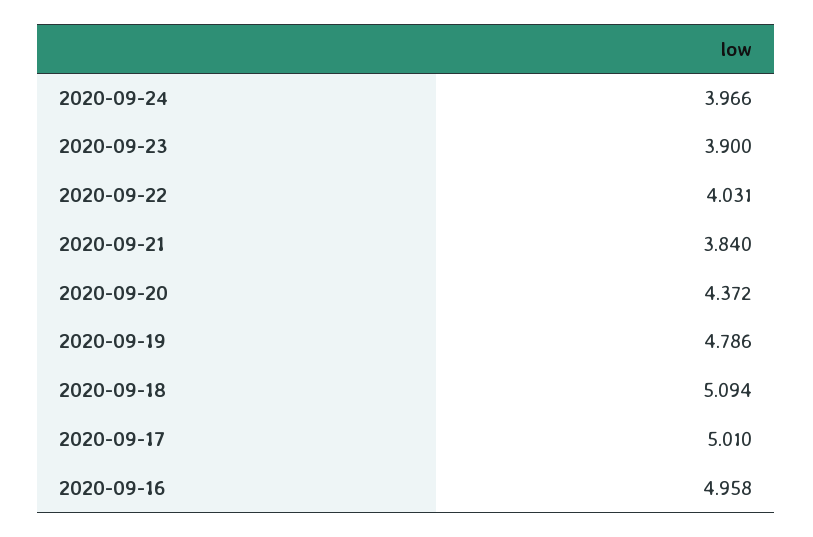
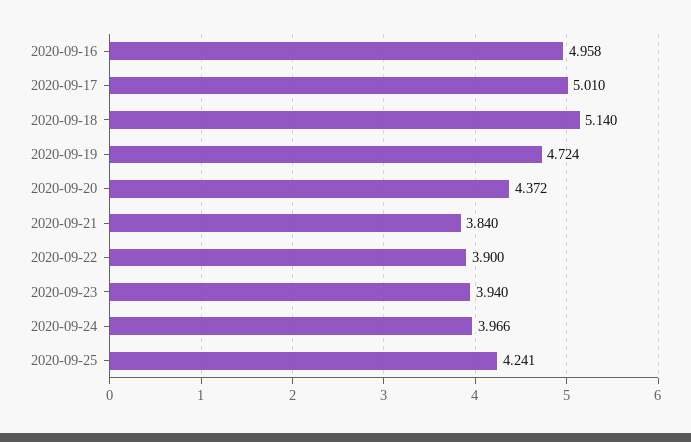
2020-09-23: 3.9 -> 3.94
2020-09-22: 4.031 -> 3.9
2020-09-19: 4.786 -> 4.724
2020-09-18: 5.094 -> 5.14
2020-09-25: none -> 4.241

